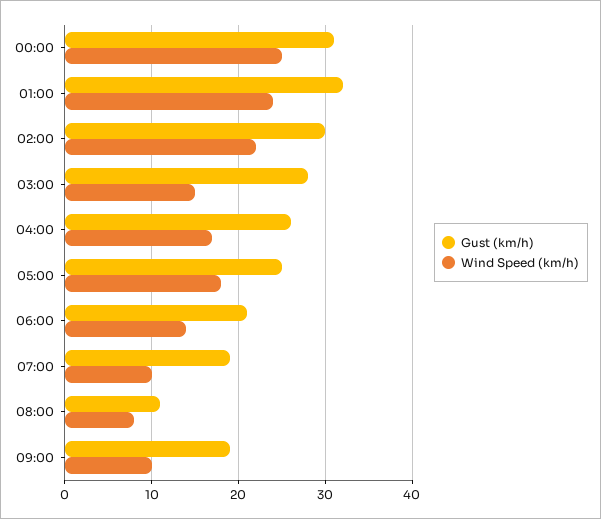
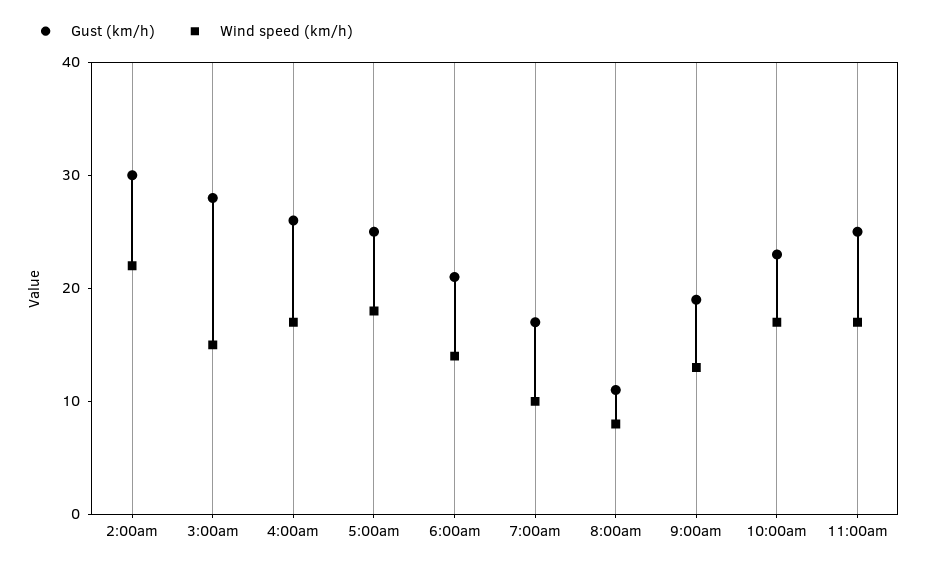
Gust (km/h), 00:00: 31 -> none
Wind Speed (km/h), 00:00: 25 -> none
Gust (km/h), 01:00: 32 -> none
Wind Speed (km/h), 01:00: 24 -> none
Gust (km/h), 07:00: 19 -> 17
Wind Speed (km/h), 09:00: 10 -> 13
Gust (km/h), 10:00am: none -> 23
Wind Speed (km/h), 10:00am: none -> 17
Gust (km/h), 11:00am: none -> 25
Wind Speed (km/h), 11:00am: none -> 17

